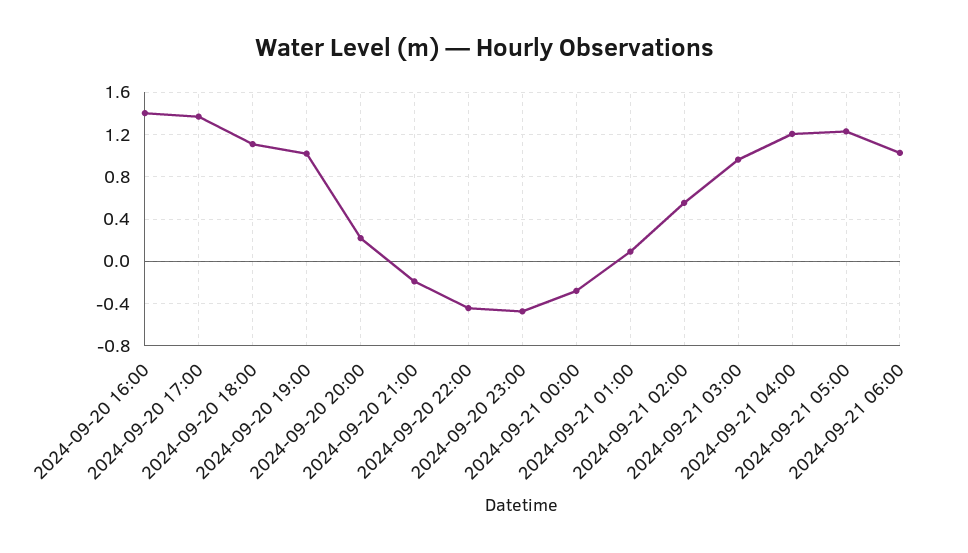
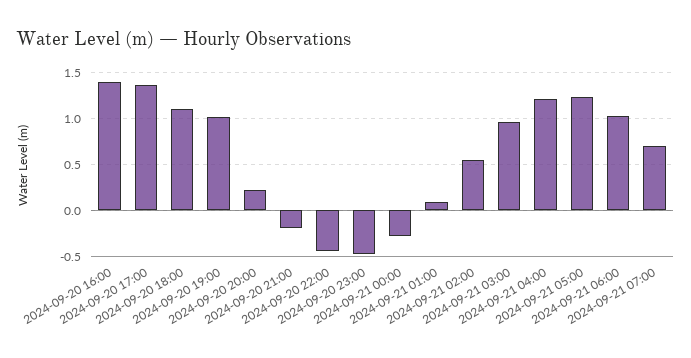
2024-09-21 07:00: none -> 0.7

